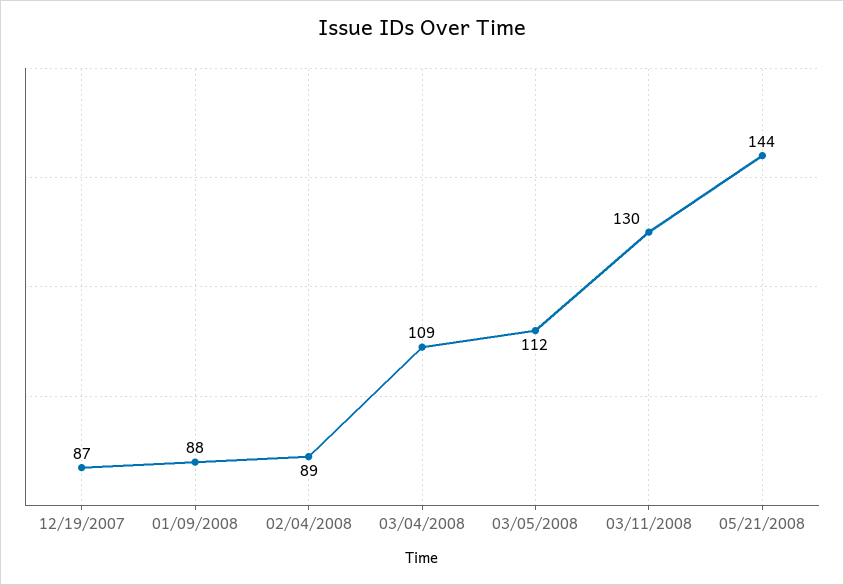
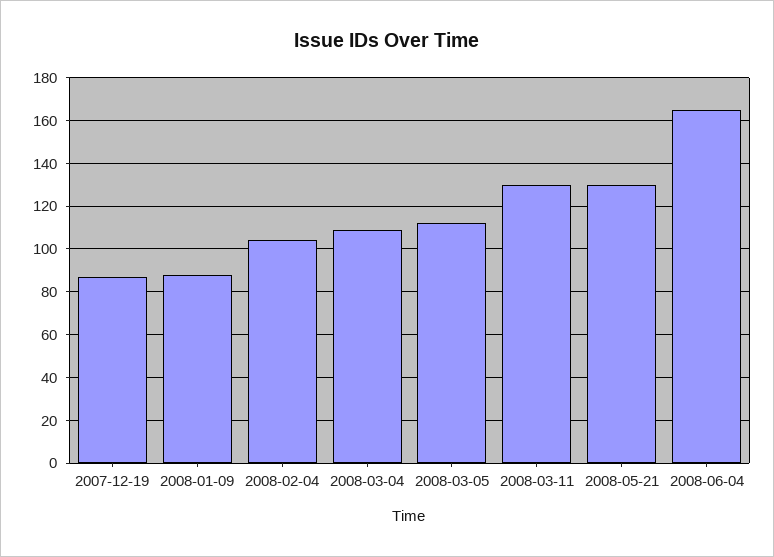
02/04/2008: 89 -> 105
05/21/2008: 144 -> 130
2008-06-04: none -> 165

